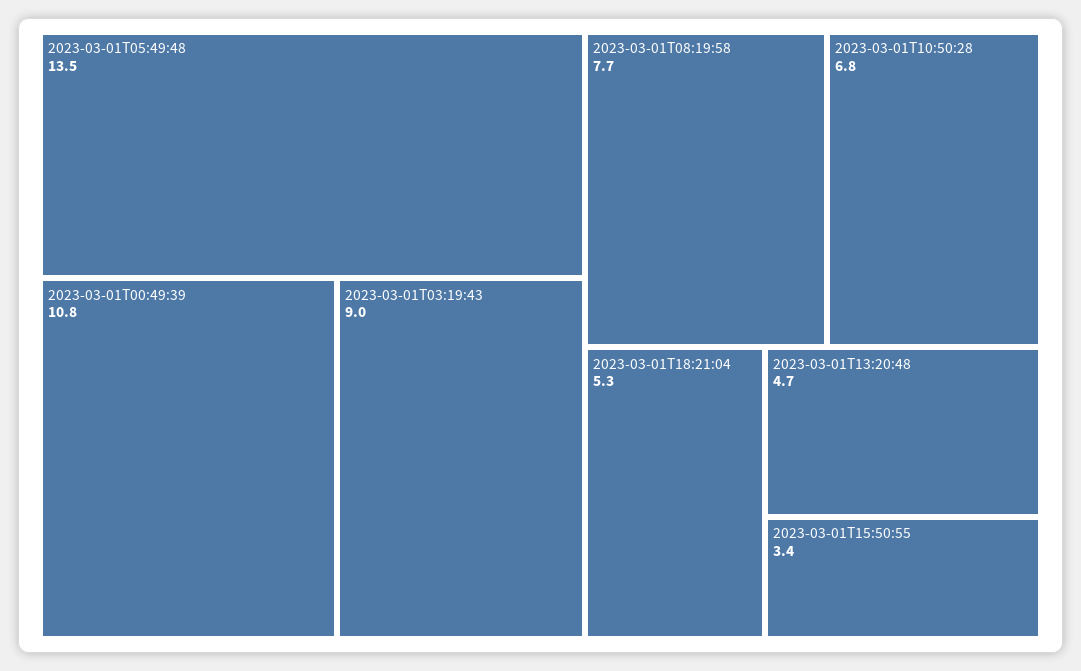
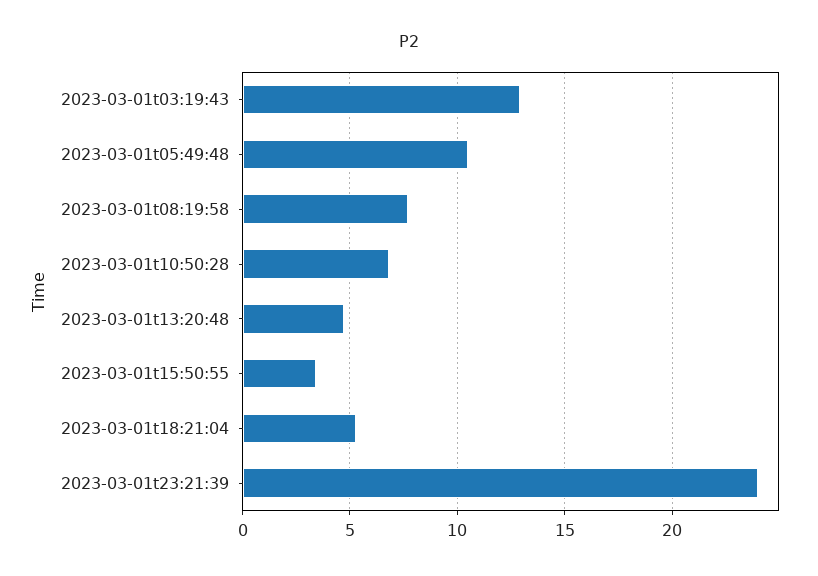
2023-03-01T05:49:48: 13.5 -> 10.5
2023-03-01T00:49:39: 10.8 -> none
2023-03-01T03:19:43: 9 -> 13
2023-03-01t23:21:39: none -> 24

